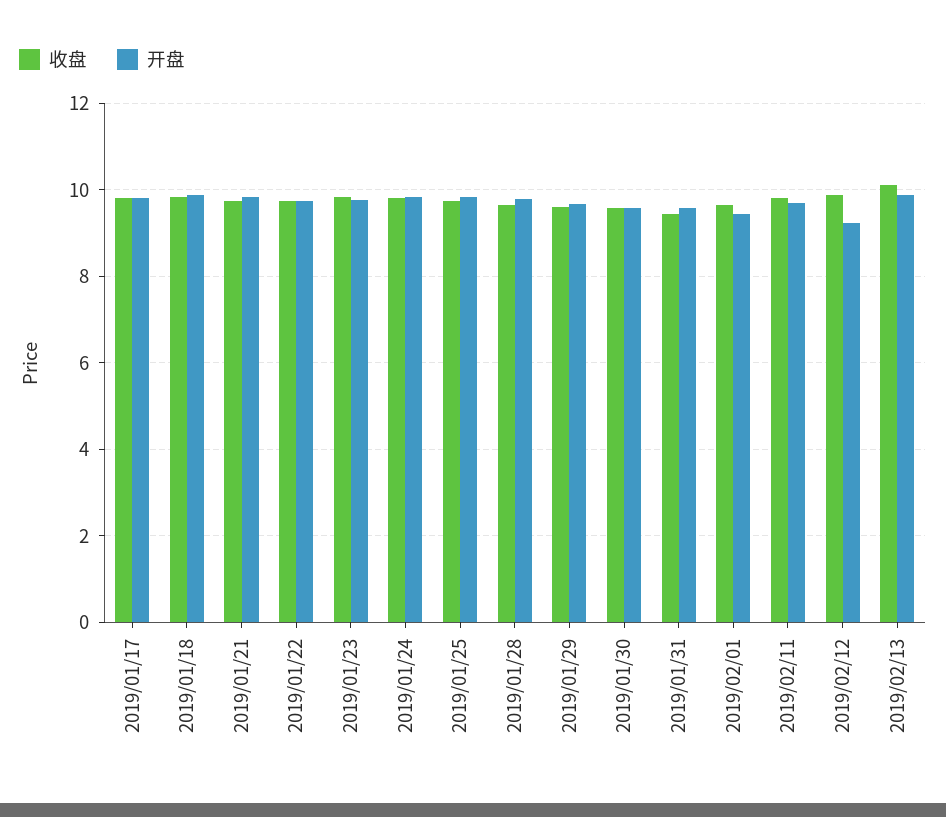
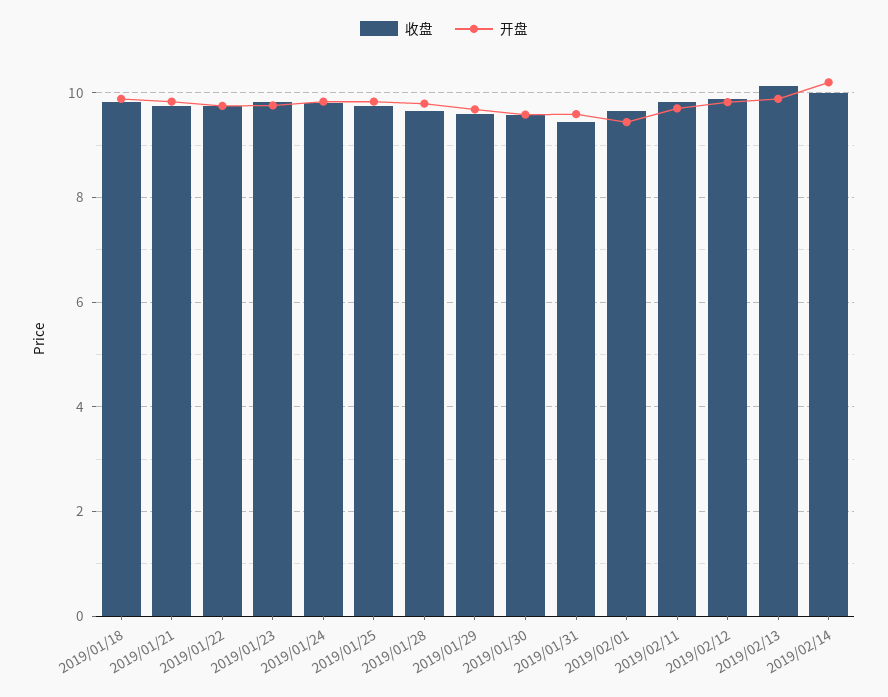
收盘, 2019/01/17: 9.8 -> none
开盘, 2019/01/17: 9.8 -> none
开盘, 2019/02/12: 9.2 -> 9.8
收盘, 2019/02/14: none -> 10
开盘, 2019/02/14: none -> 10.2

